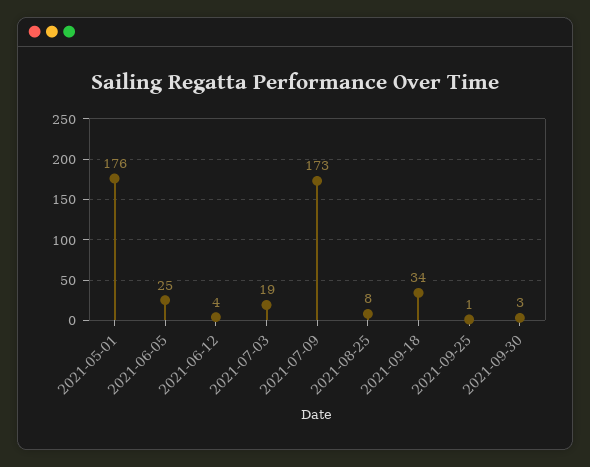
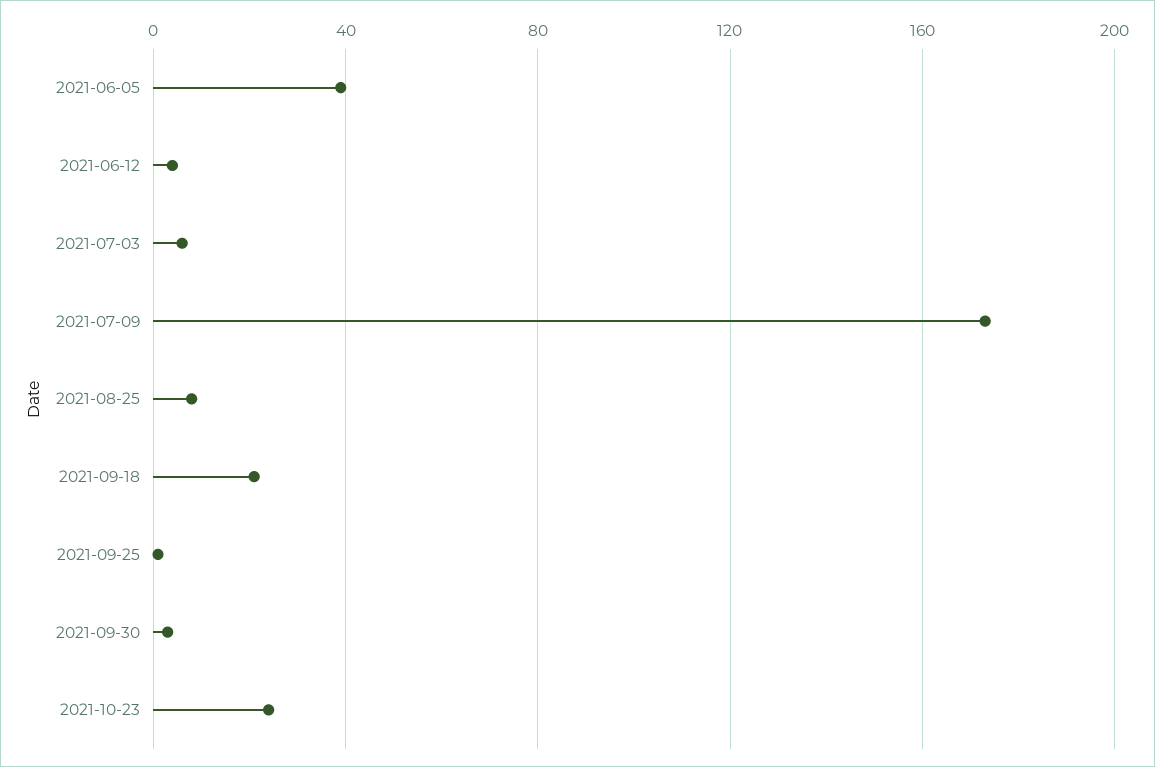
2021-05-01: 176 -> none
2021-06-05: 25 -> 40
2021-07-03: 19 -> 5
2021-09-18: 34 -> 20
2021-10-23: none -> 25

